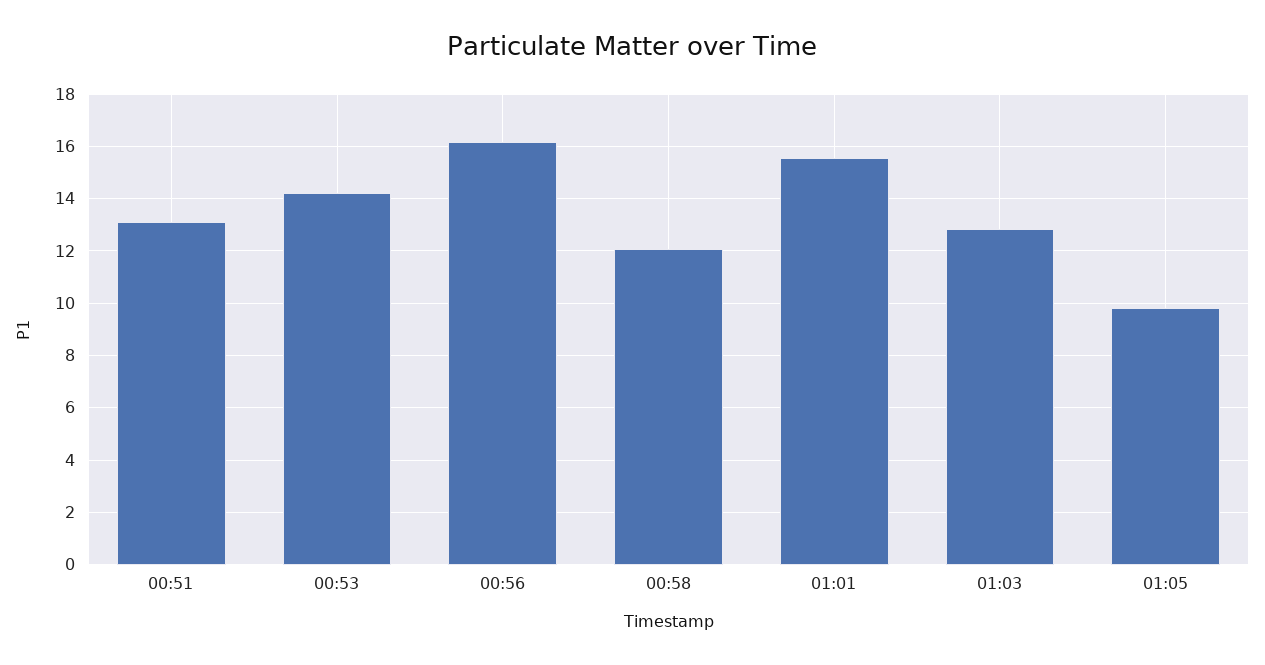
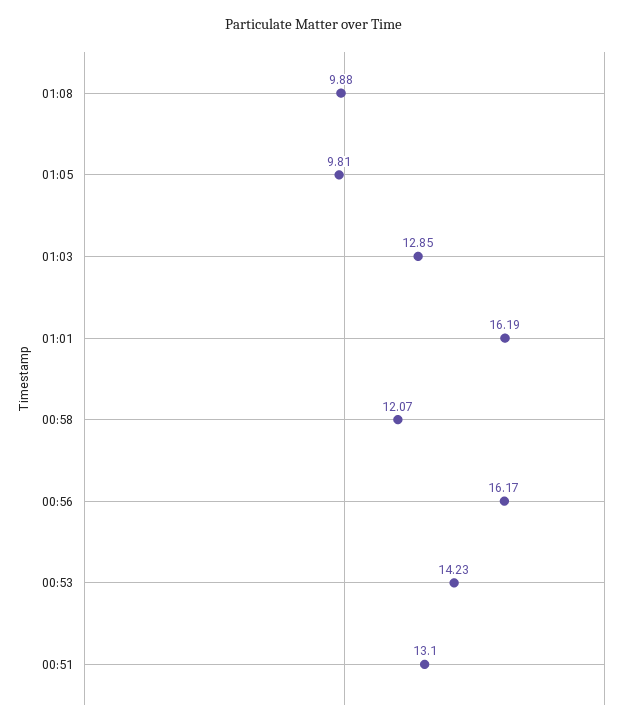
01:01: 15.5 -> 16.19
01:08: none -> 9.88

